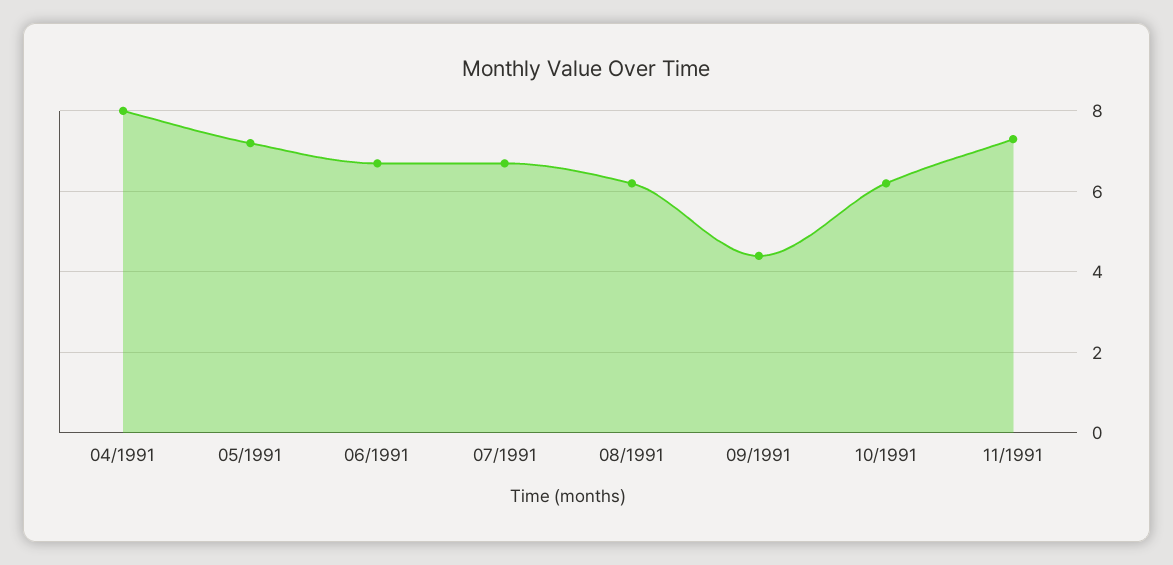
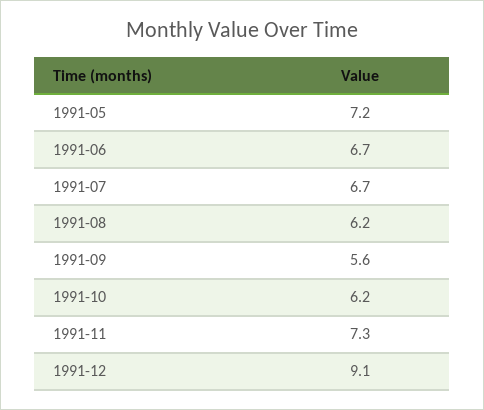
04/1991: 8 -> none
09/1991: 4.5 -> 5.6
1991-12: none -> 9.1

